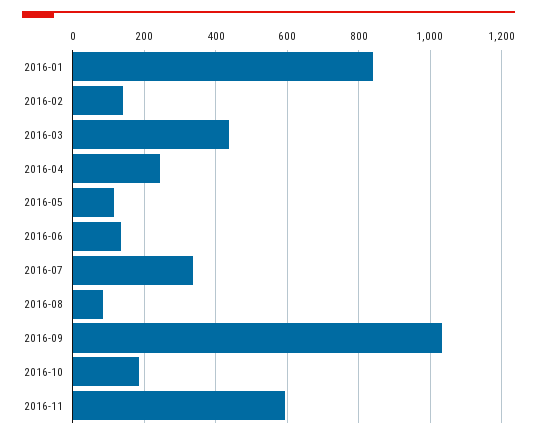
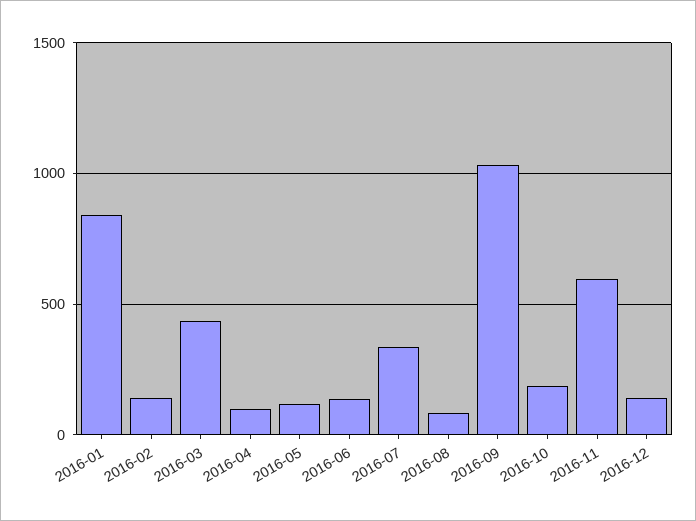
2016-04: 240 -> 100
2016-12: none -> 150

